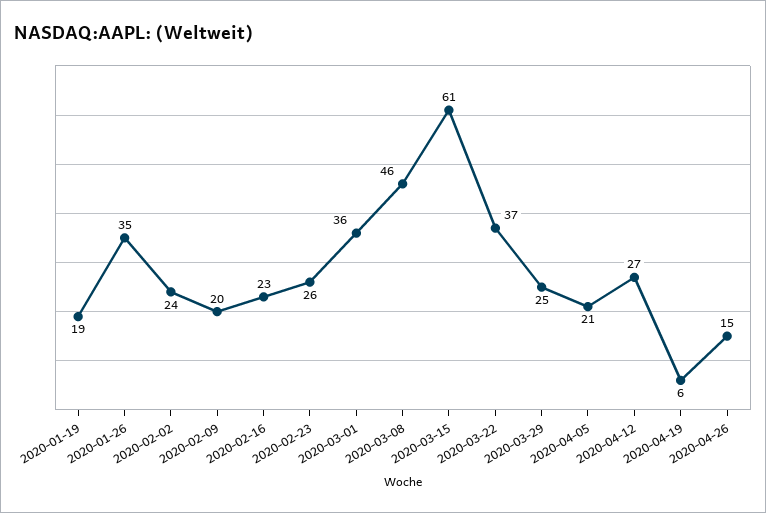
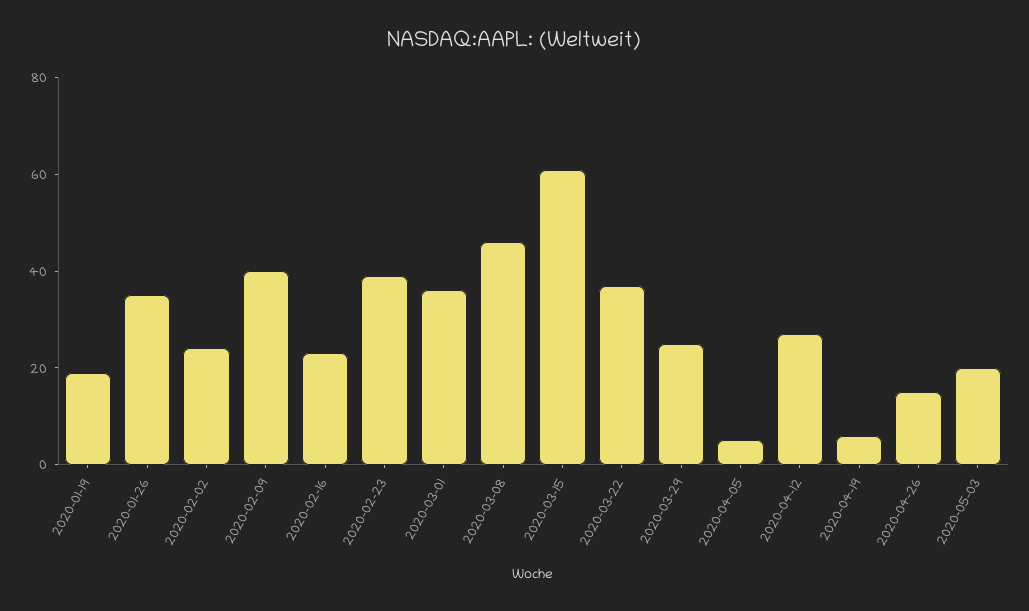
2020-02-09: 20 -> 40
2020-02-23: 26 -> 40
2020-04-05: 21 -> 5
2020-05-03: none -> 20

